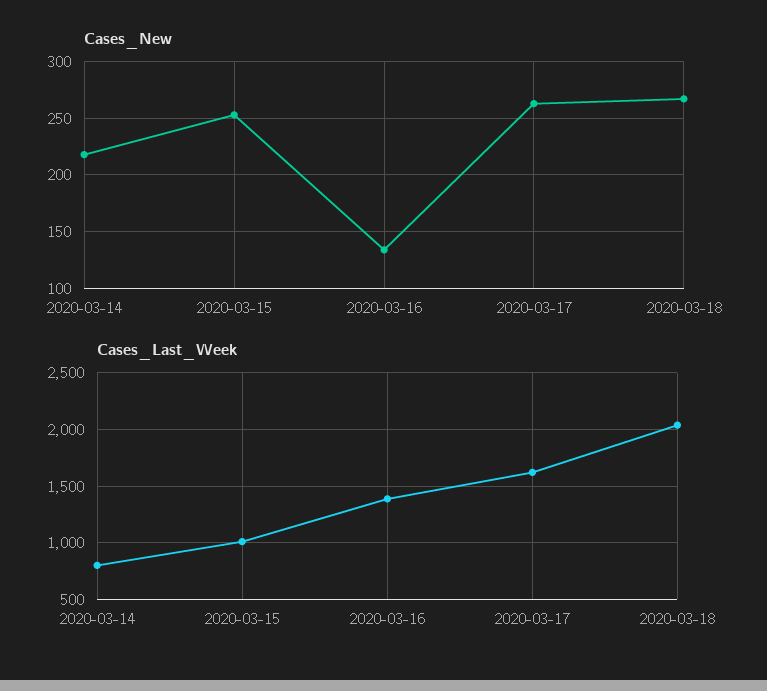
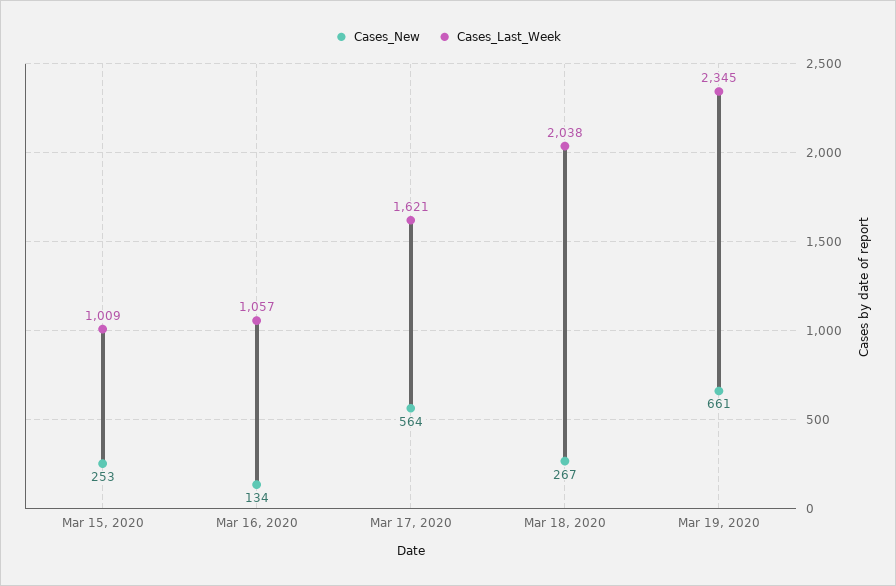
Cases_New, 2020-03-14: 220 -> none
Cases_New, 2020-03-17: 260 -> 564
Cases_Last_Week, 2020-03-14: 800 -> none
Cases_Last_Week, 2020-03-16: 1400 -> 1057
Cases_New, Mar 19, 2020: none -> 661
Cases_Last_Week, Mar 19, 2020: none -> 2345

